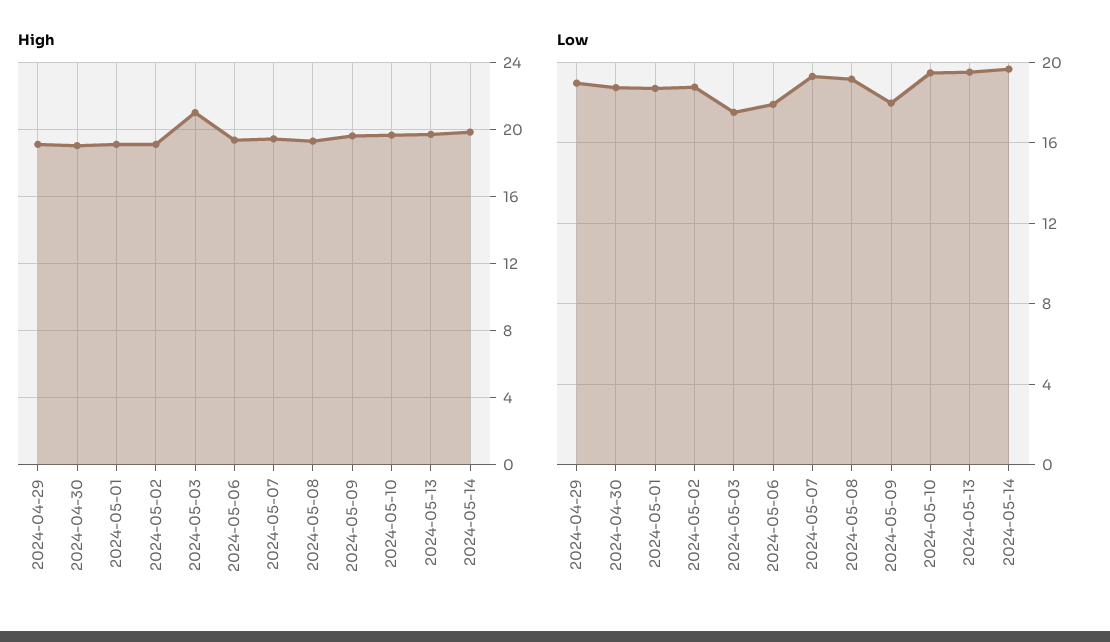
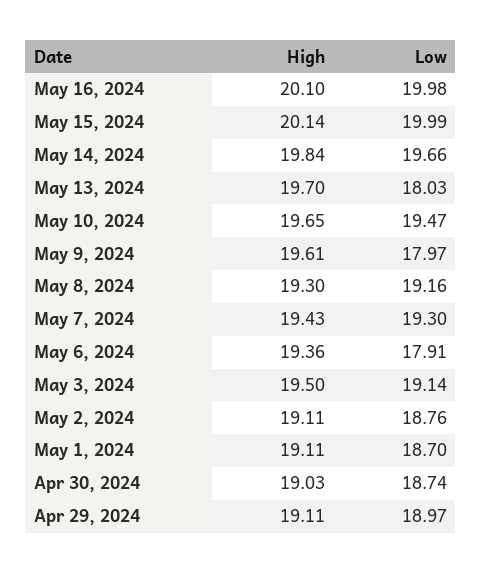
High, 2024-05-03: 21 -> 19.5
Low, 2024-05-03: 17.5 -> 19.14
Low, 2024-05-13: 19.5 -> 18.03
High, May 16, 2024: none -> 20.1
Low, May 16, 2024: none -> 19.98
High, May 15, 2024: none -> 20.14
Low, May 15, 2024: none -> 19.99

